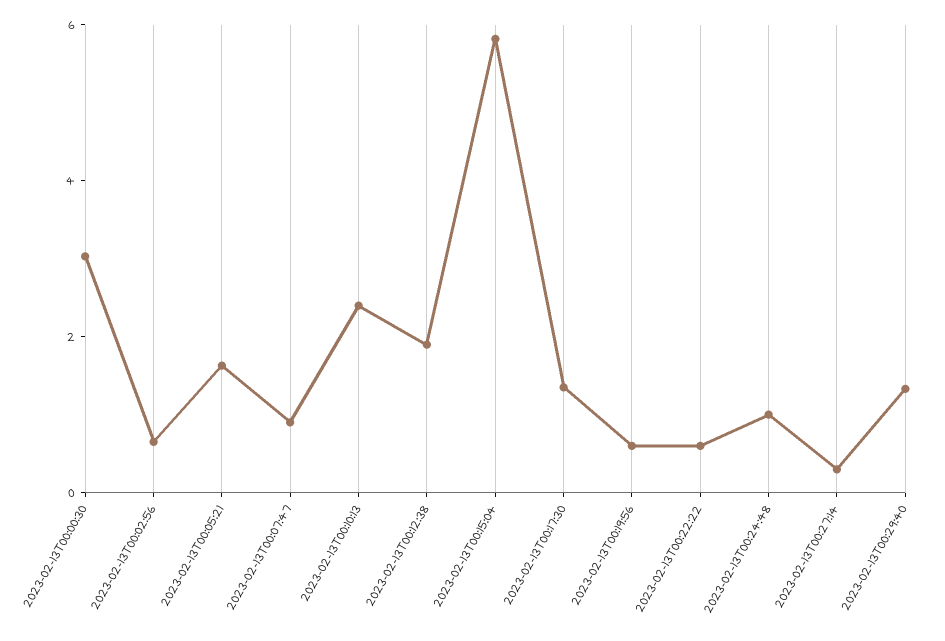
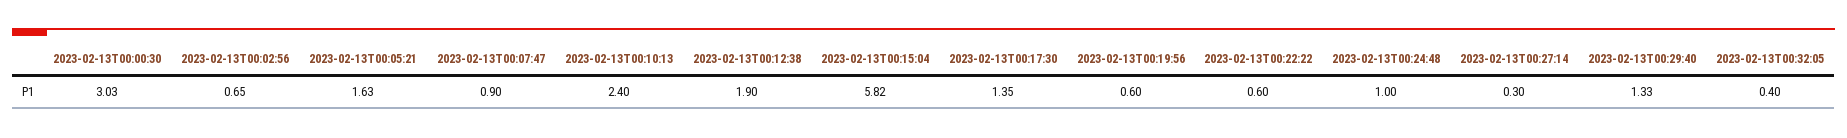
2023-02-13T00:32:05: none -> 0.4

